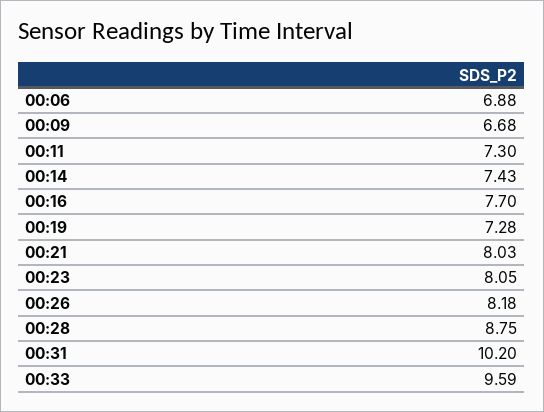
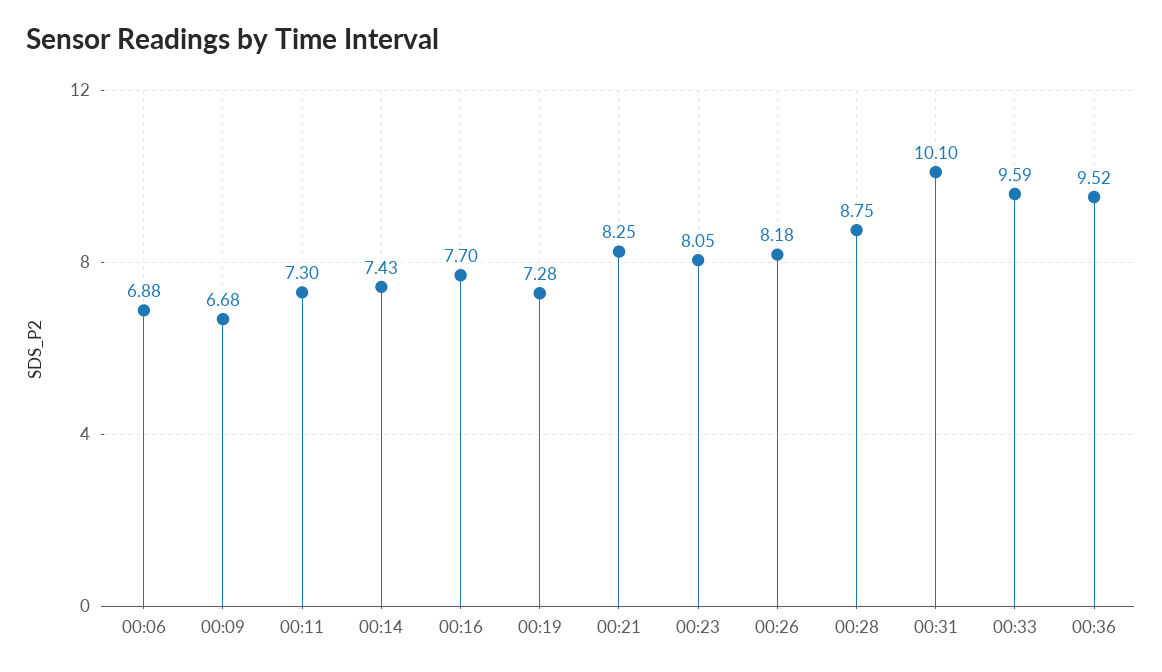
00:21: 8.03 -> 8.25
00:31: 10.2 -> 10.1
00:36: none -> 9.52

